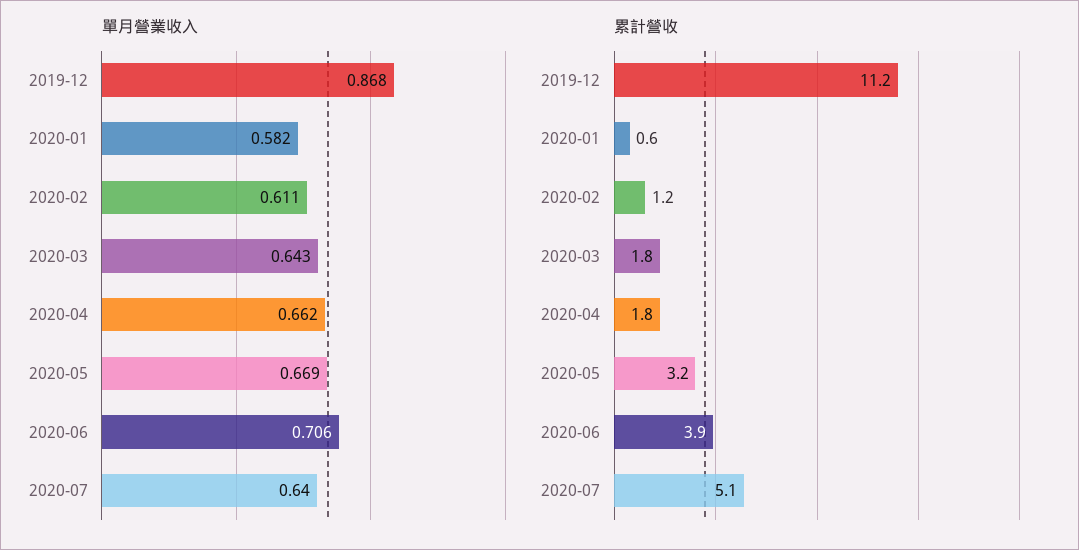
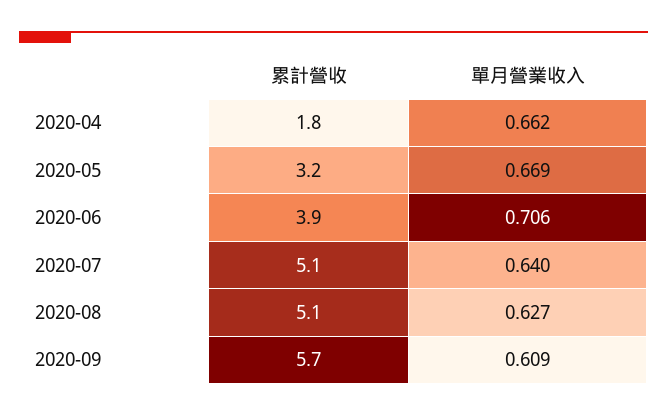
單月營業收入, 2019-12: 0.868 -> none
單月營業收入, 2020-01: 0.582 -> none
單月營業收入, 2020-02: 0.611 -> none
單月營業收入, 2020-03: 0.643 -> none
累計營收, 2019-12: 11.2 -> none
累計營收, 2020-01: 0.6 -> none
累計營收, 2020-02: 1.2 -> none
累計營收, 2020-03: 1.8 -> none
累計營收, 2020-08: none -> 5.1
單月營業收入, 2020-08: none -> 0.627
累計營收, 2020-09: none -> 5.7
單月營業收入, 2020-09: none -> 0.609

